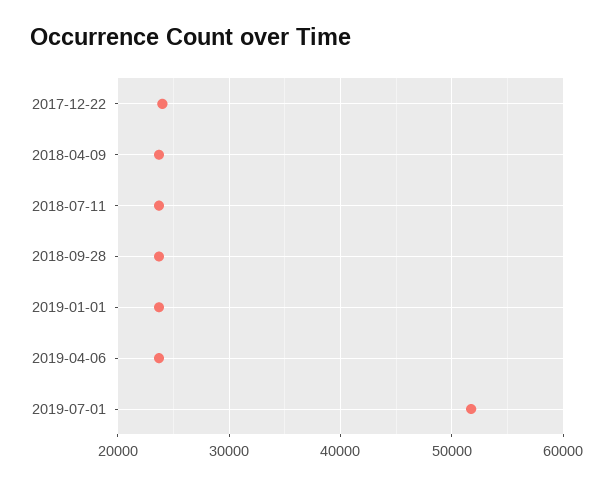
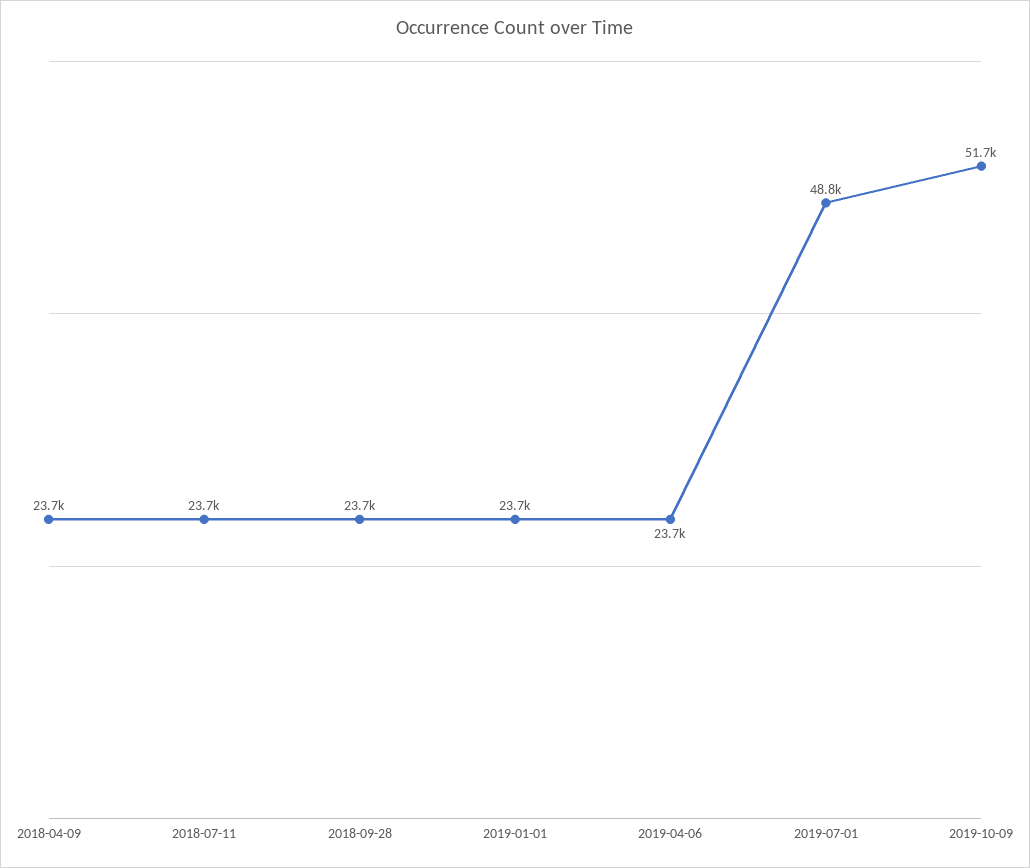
2017-12-22: 24000 -> none
2019-07-01: 52000 -> 48800
2019-10-09: none -> 51700

